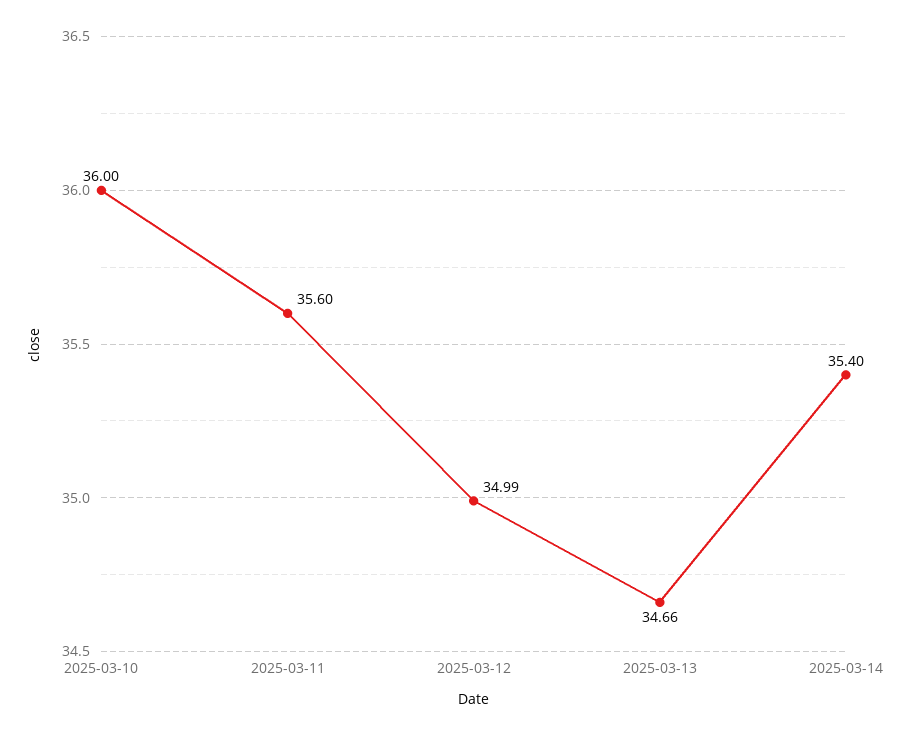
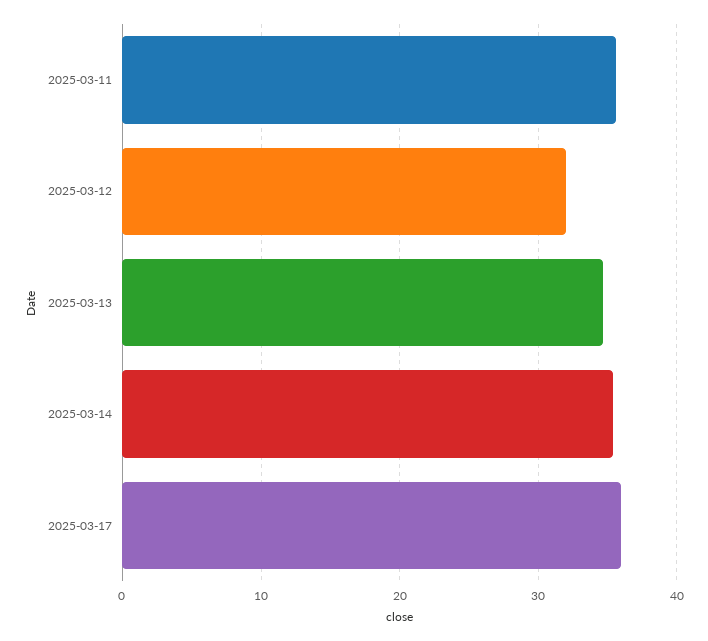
2025-03-10: 36 -> none
2025-03-12: 34.99 -> 32
2025-03-17: none -> 36

